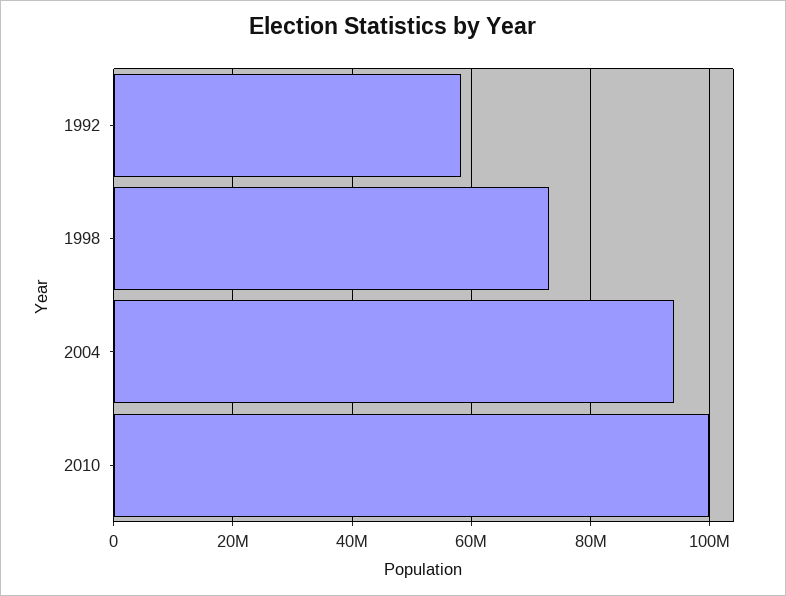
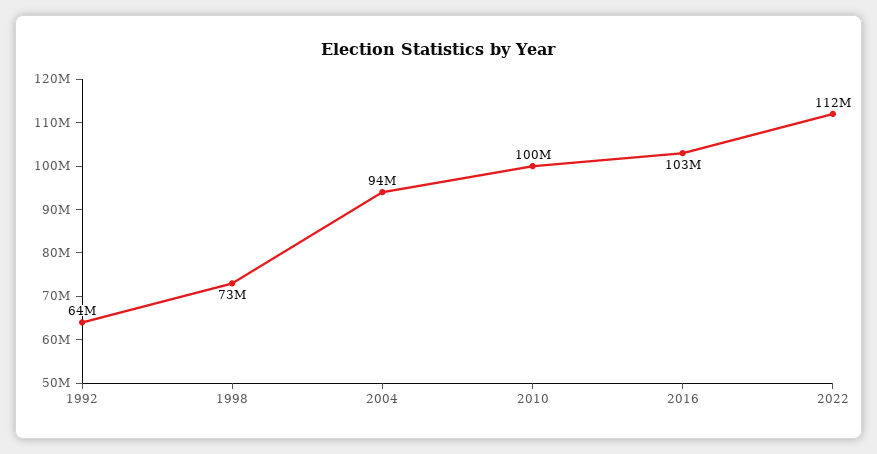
1992: 58000000 -> 64000000
2016: none -> 103000000
2022: none -> 112000000

